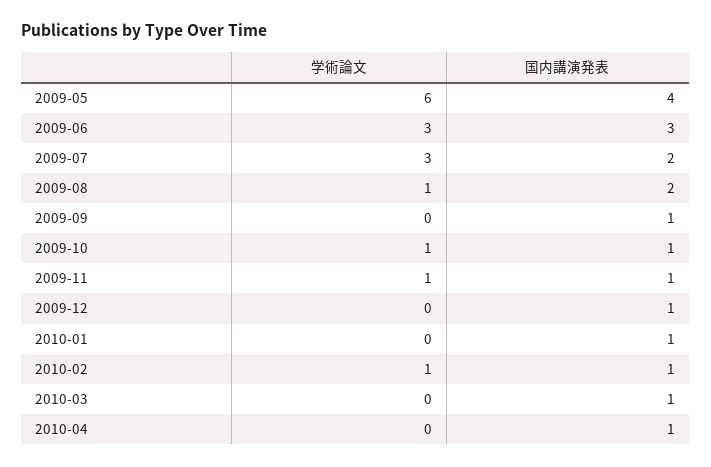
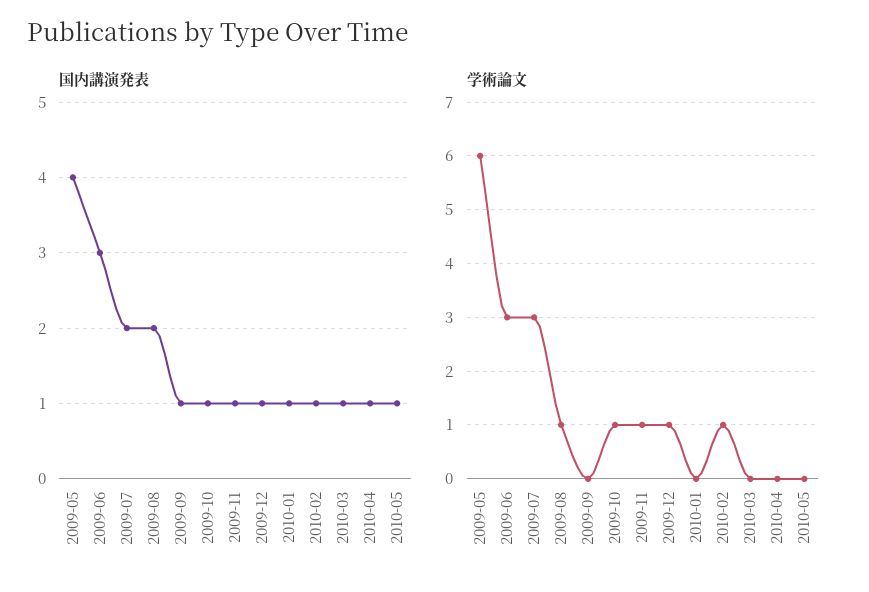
学術論文, 2009-12: 0 -> 1
国内講演発表, 2010-05: none -> 1
学術論文, 2010-05: none -> 0

